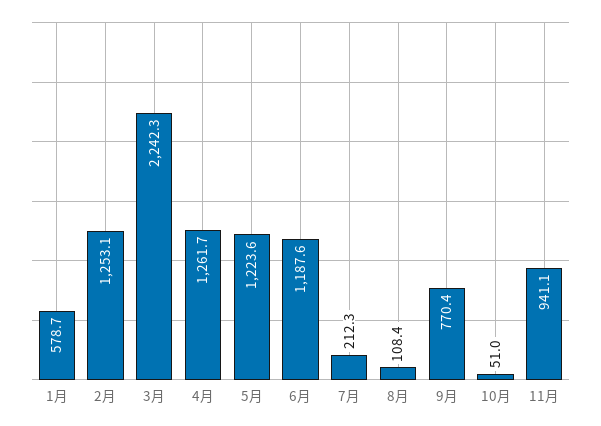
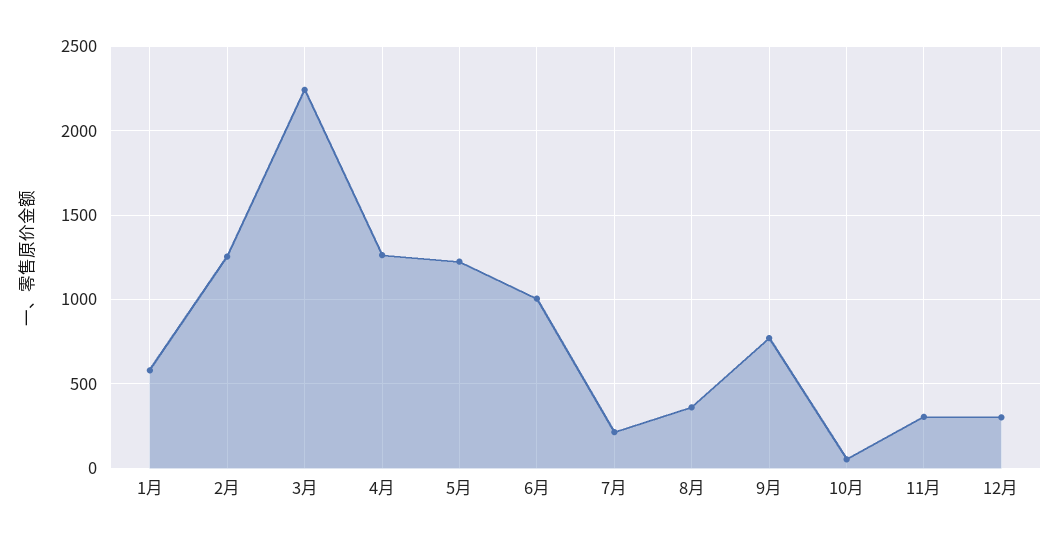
6月: 1187.6 -> 1000
8月: 108.4 -> 350
11月: 941.1 -> 300
12月: none -> 300

